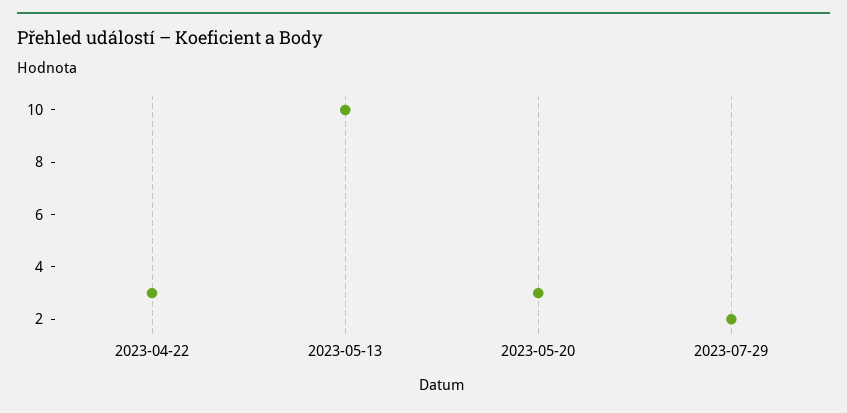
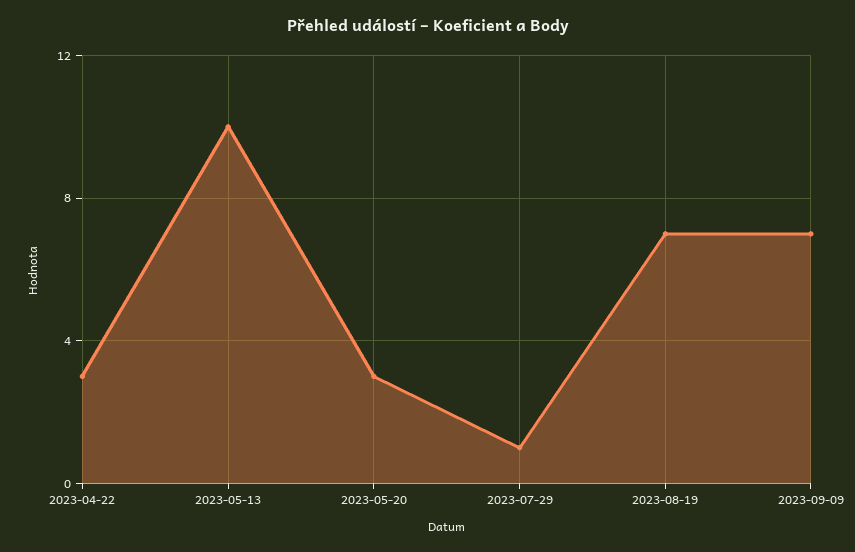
2023-07-29: 2 -> 1
2023-08-19: none -> 7
2023-09-09: none -> 7

